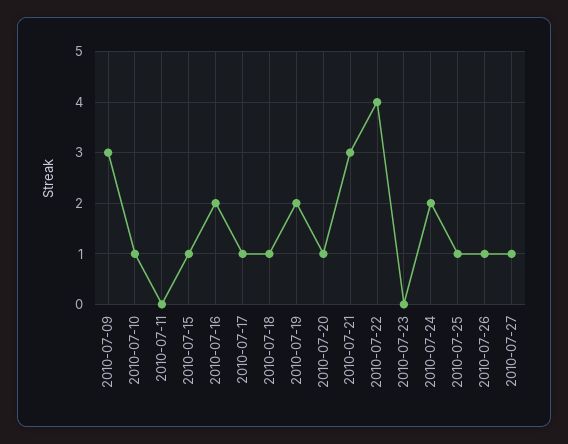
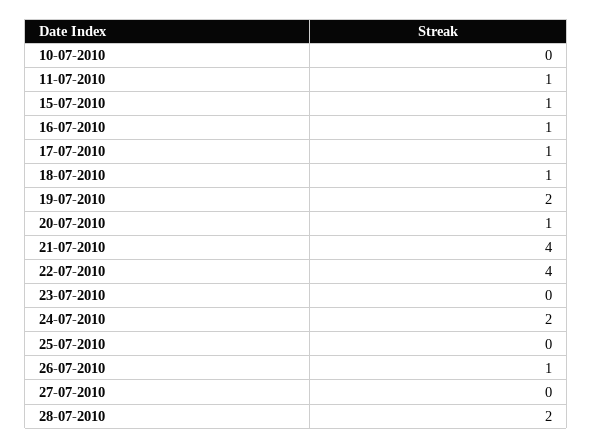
2010-07-09: 3 -> none
2010-07-10: 1 -> 0
2010-07-11: 0 -> 1
2010-07-16: 2 -> 1
2010-07-21: 3 -> 4
2010-07-25: 1 -> 0
2010-07-27: 1 -> 0
28-07-2010: none -> 2

